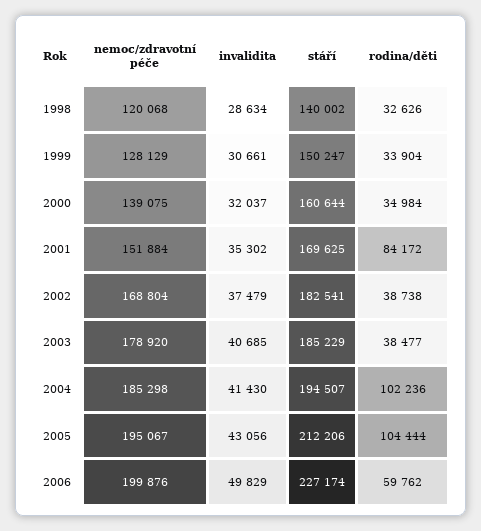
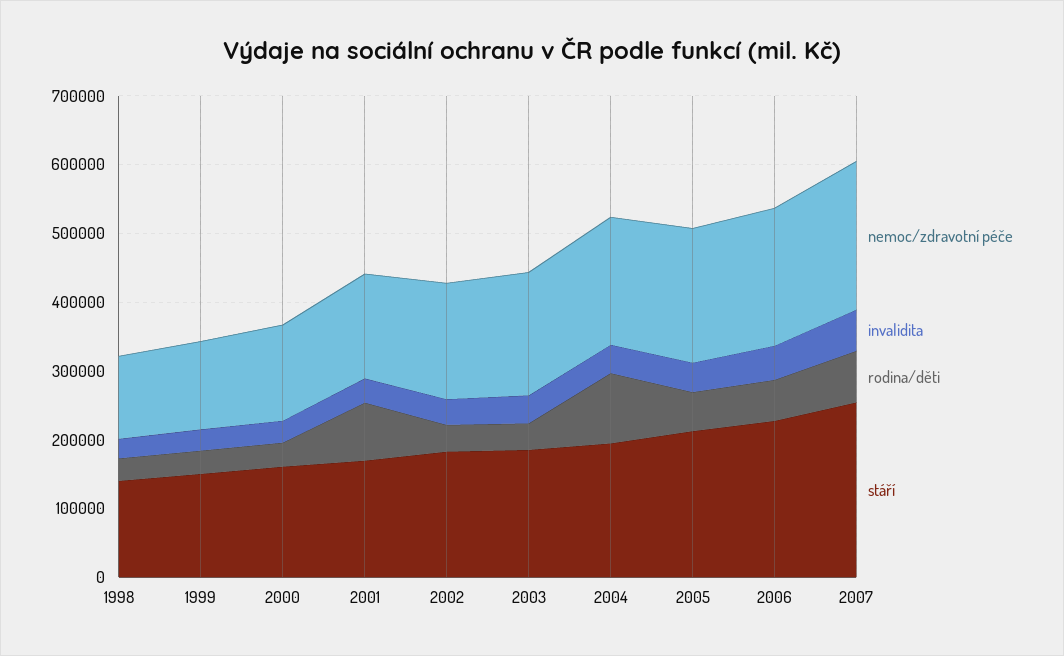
rodina/děti, 2005: 104444 -> 60000
nemoc/zdravotní péče, 2007: none -> 220000
invalidita, 2007: none -> 60000
rodina/děti, 2007: none -> 80000
stáří, 2007: none -> 260000

